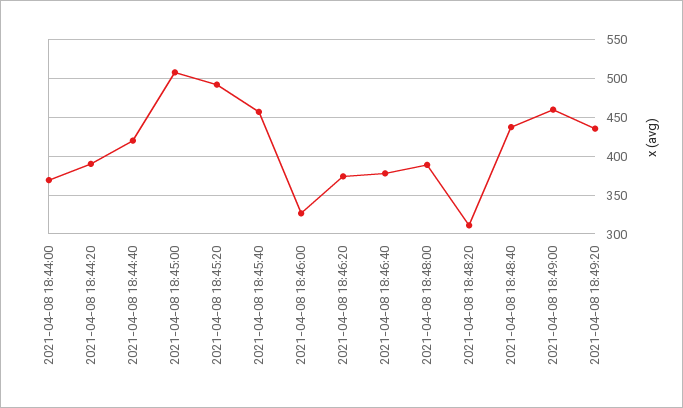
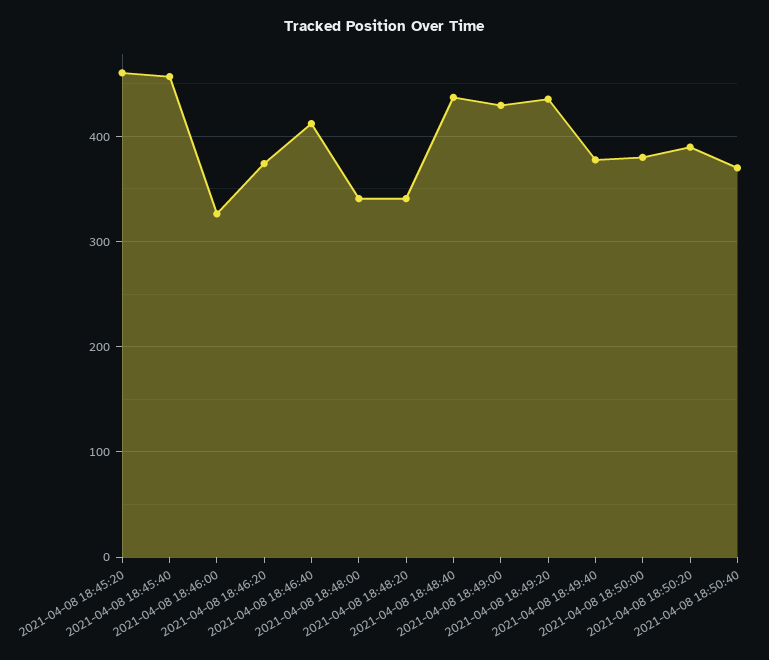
2021-04-08 18:44:00: 370 -> none
2021-04-08 18:44:20: 390 -> none
2021-04-08 18:44:40: 420 -> none
2021-04-08 18:45:00: 510 -> none
2021-04-08 18:45:20: 490 -> 460
2021-04-08 18:46:40: 380 -> 410
2021-04-08 18:48:00: 390 -> 340
2021-04-08 18:48:20: 310 -> 340
2021-04-08 18:49:00: 460 -> 430
2021-04-08 18:49:40: none -> 380
2021-04-08 18:50:00: none -> 380
2021-04-08 18:50:20: none -> 390
2021-04-08 18:50:40: none -> 370

